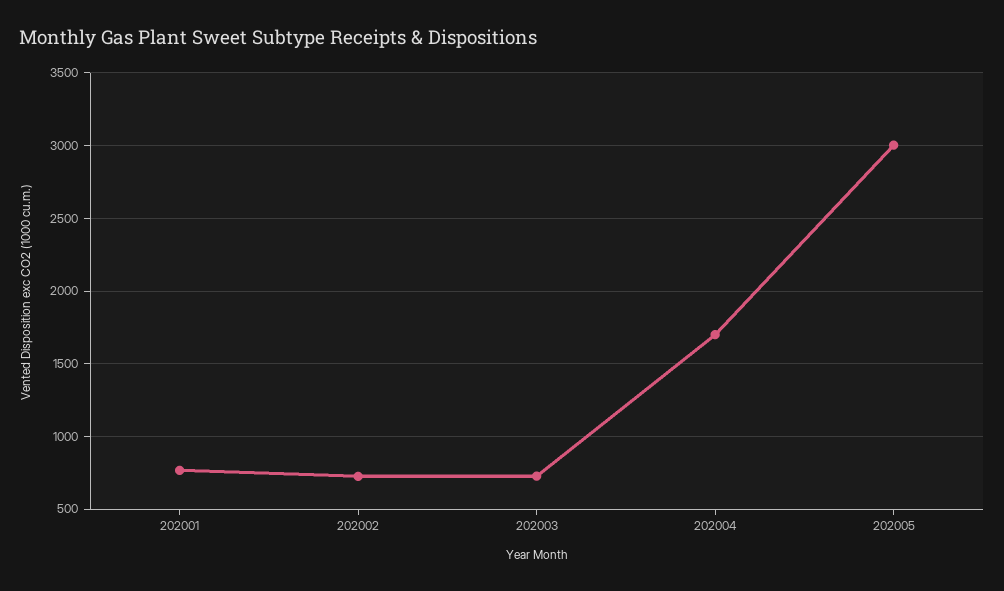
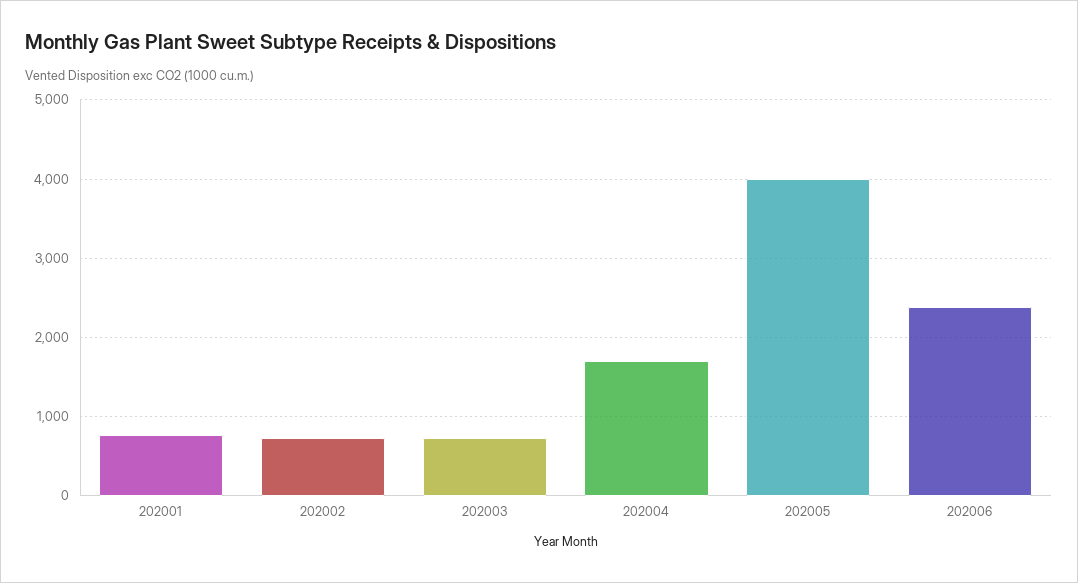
202005: 3000 -> 4000
202006: none -> 2400

